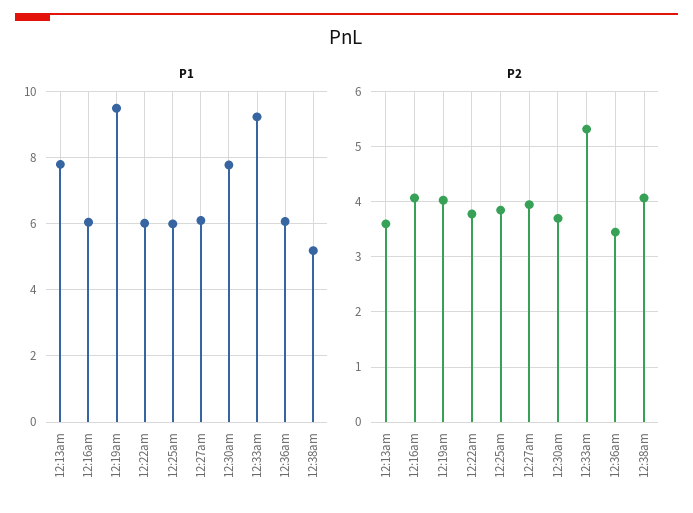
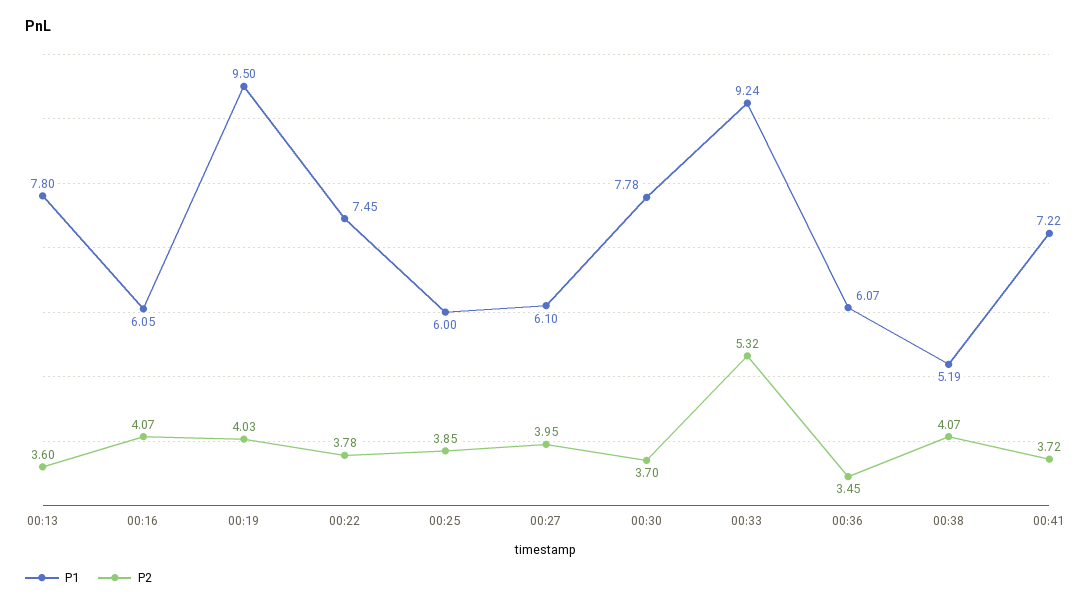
P1, 12:22am: 6 -> 7.45
P1, 00:41: none -> 7.22
P2, 00:41: none -> 3.72

